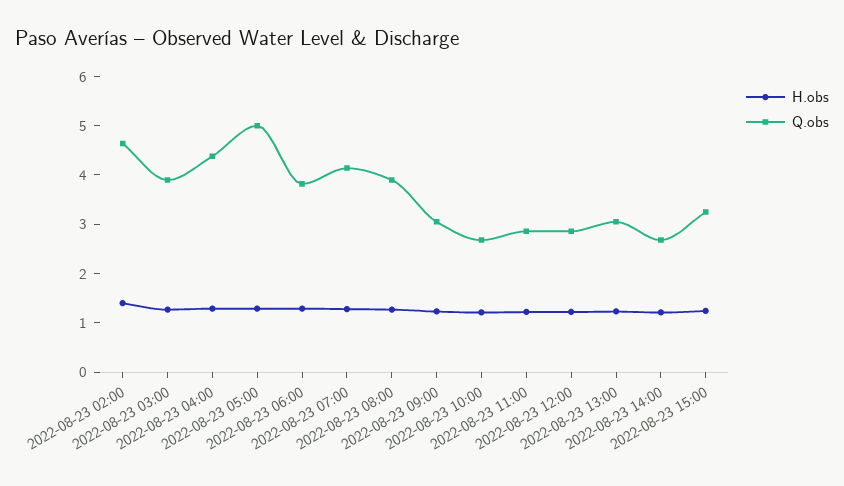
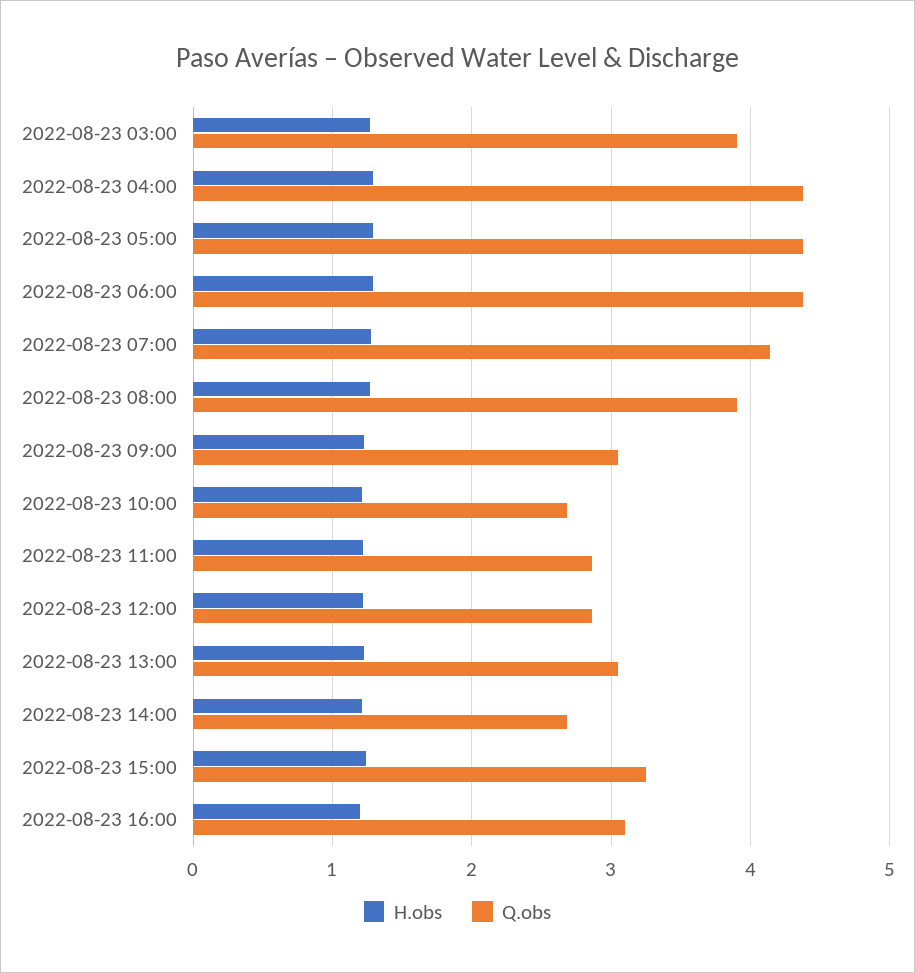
H.obs, 2022-08-23 02:00: 1.4 -> none
Q.obs, 2022-08-23 02:00: 4.6 -> none
Q.obs, 2022-08-23 05:00: 5 -> 4.4
Q.obs, 2022-08-23 06:00: 3.8 -> 4.4
H.obs, 2022-08-23 16:00: none -> 1.2
Q.obs, 2022-08-23 16:00: none -> 3.1

